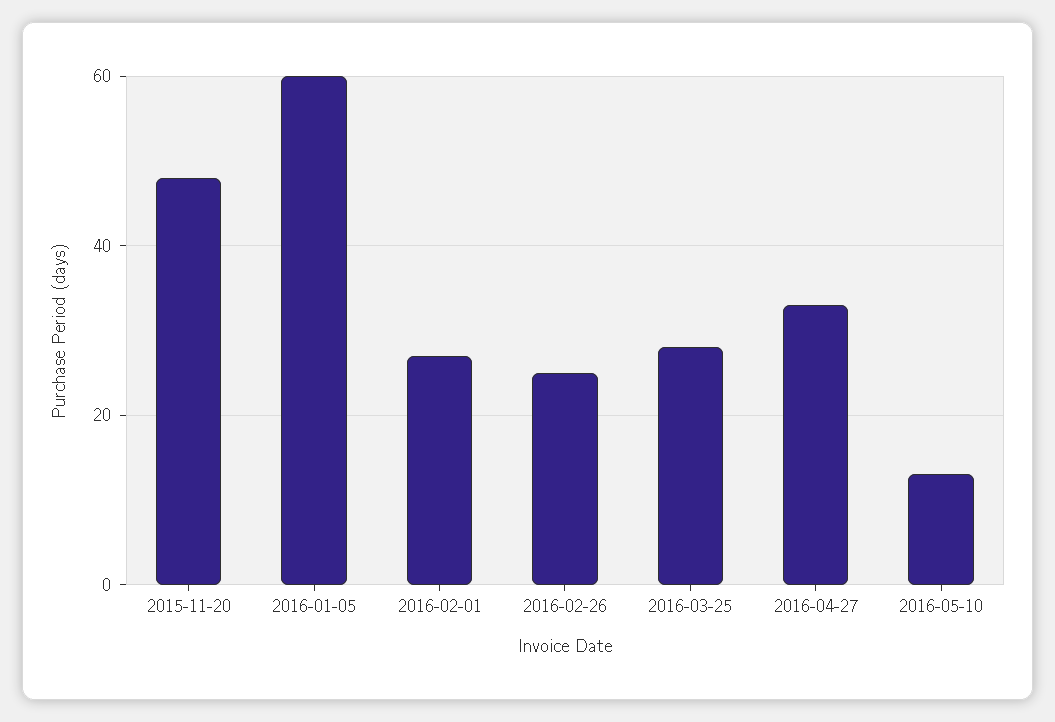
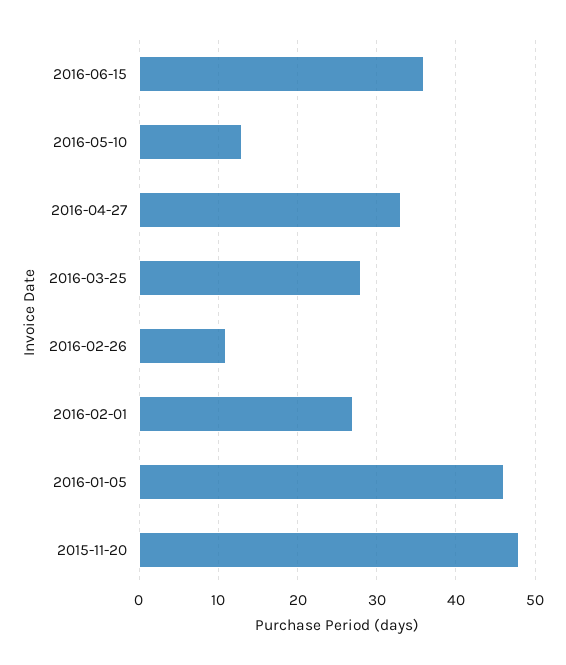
2016-01-05: 60 -> 46
2016-02-26: 25 -> 11
2016-06-15: none -> 36

